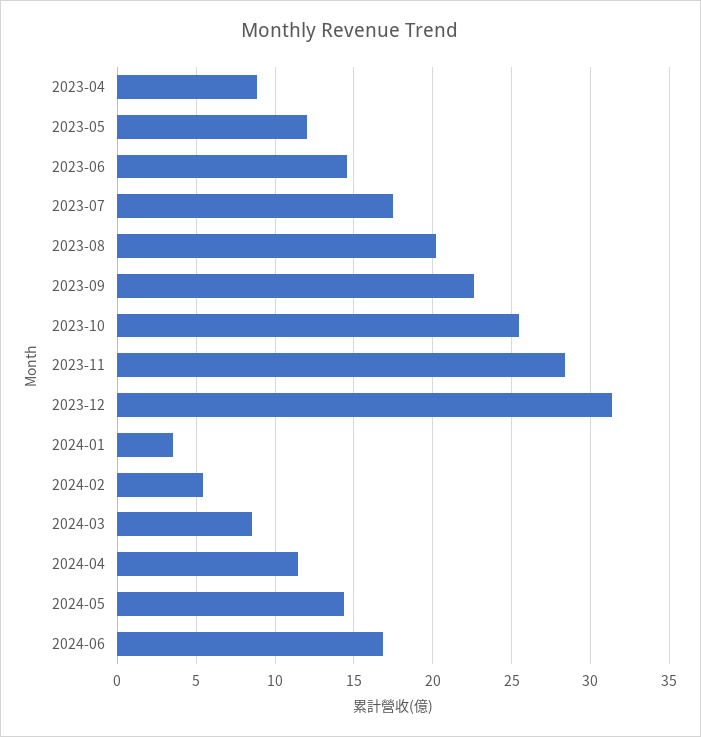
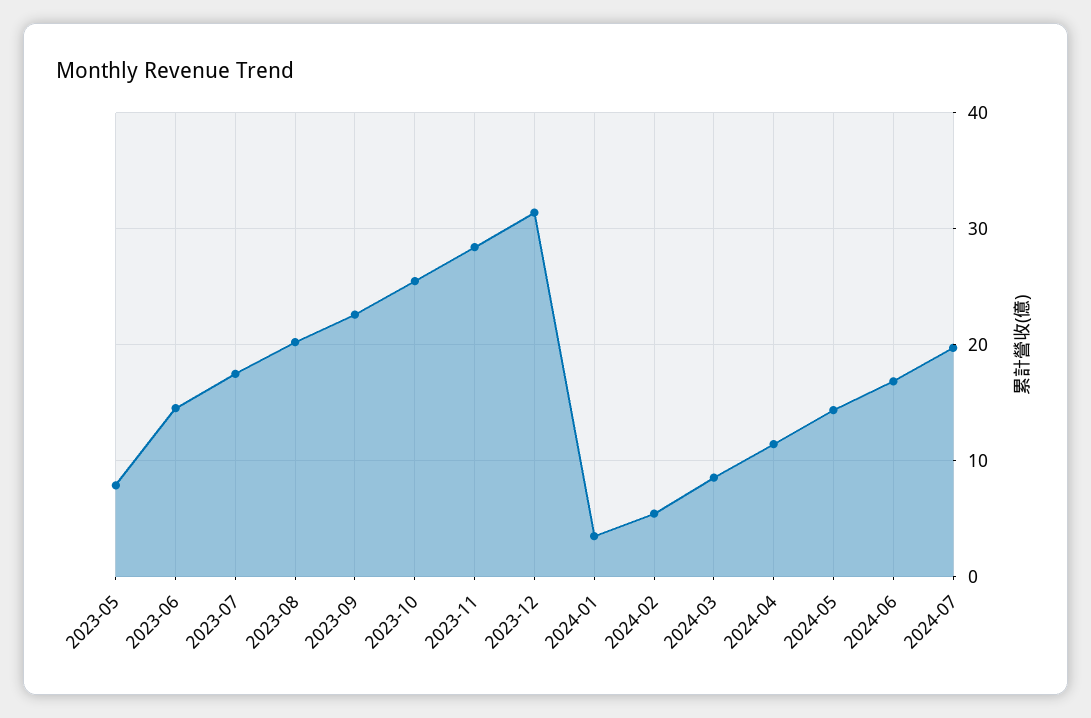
2023-04: 9 -> none
2023-05: 12 -> 8
2024-07: none -> 20

